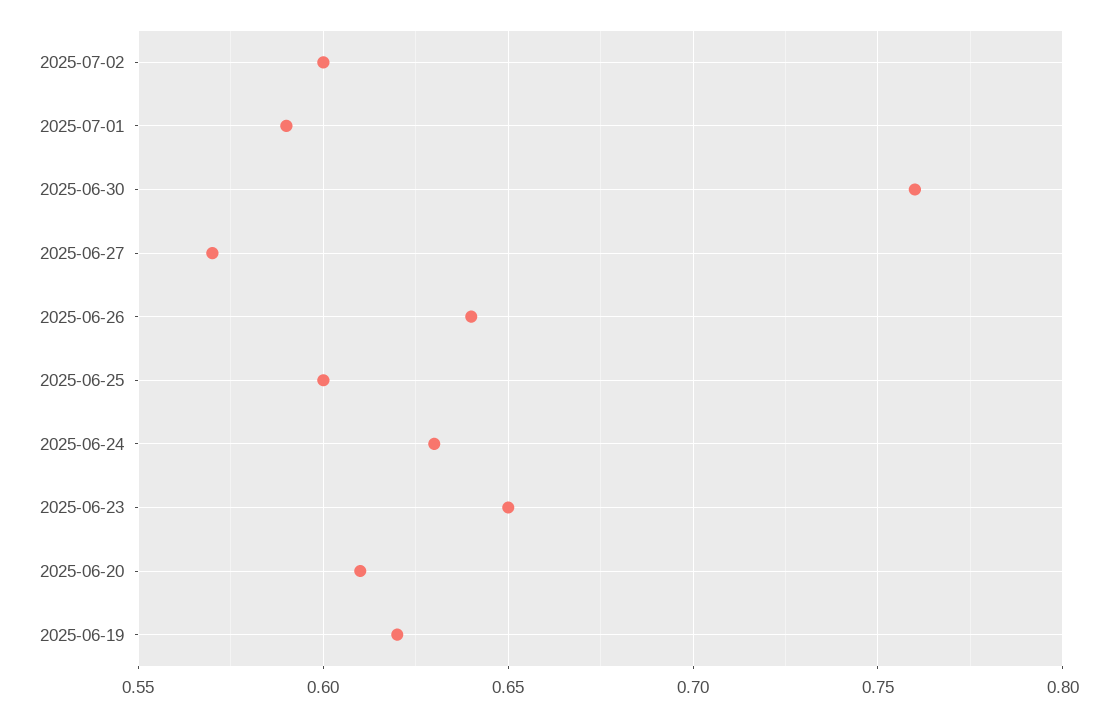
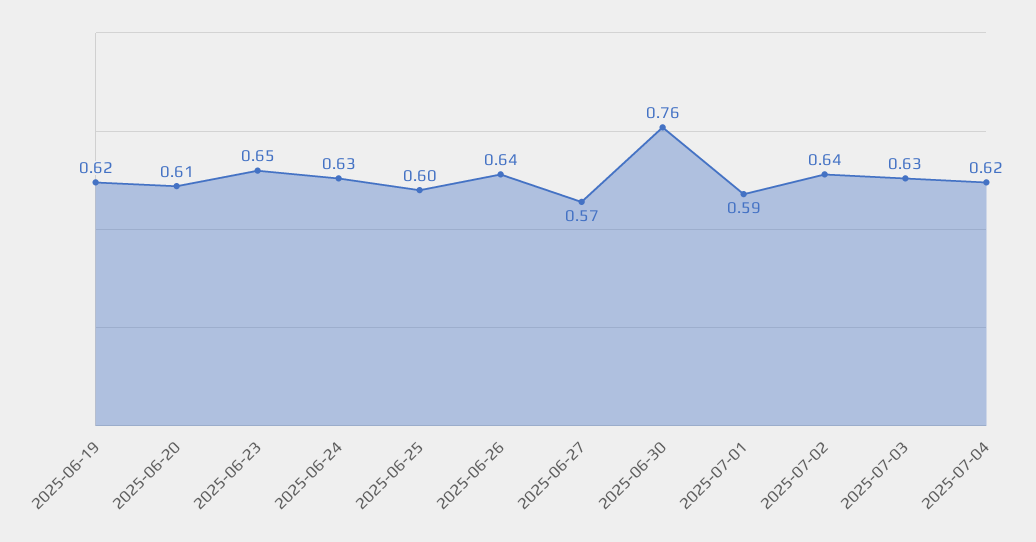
2025-07-02: 0.6 -> 0.64
2025-07-03: none -> 0.63
2025-07-04: none -> 0.62

